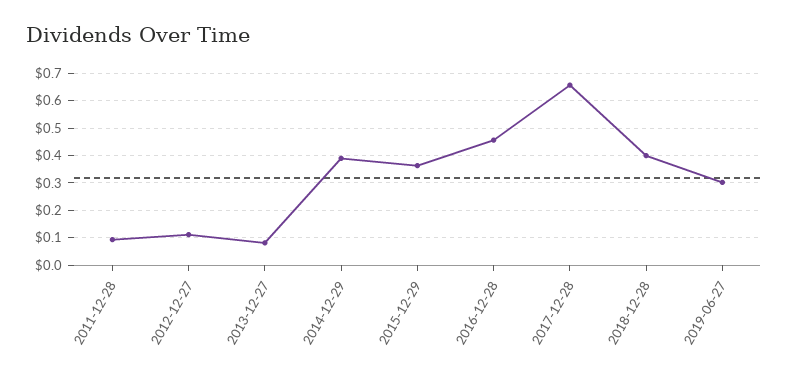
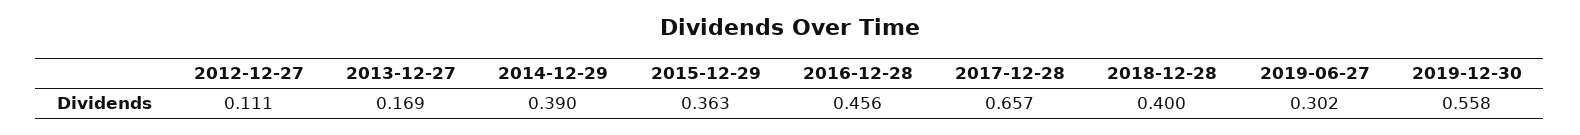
2011-12-28: 0.1 -> none
2013-12-27: 0.075 -> 0.169
2019-12-30: none -> 0.558

